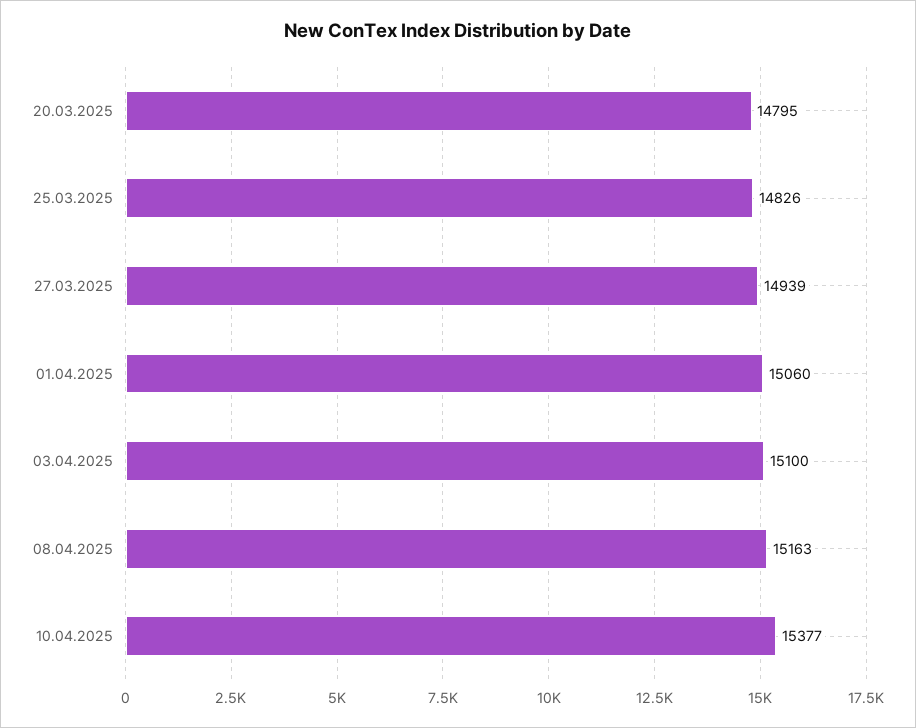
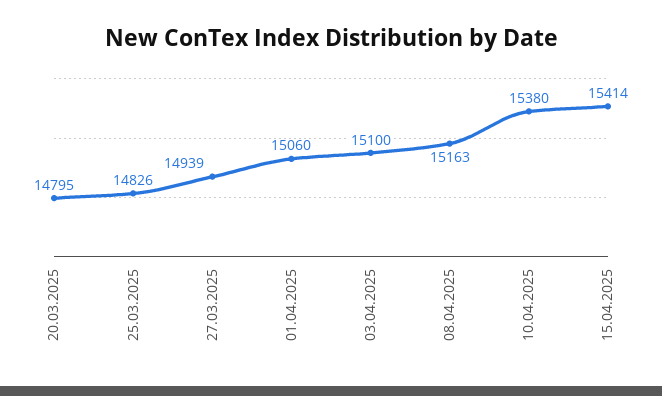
10.04.2025: 15377 -> 15380
15.04.2025: none -> 15414

